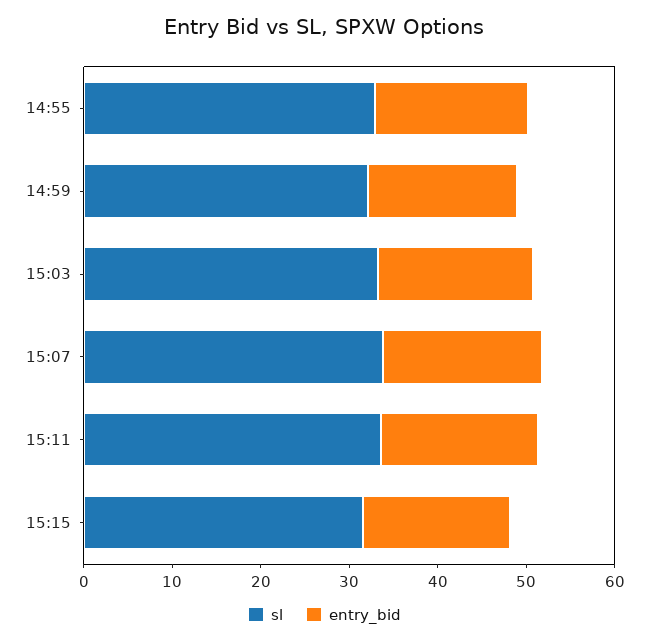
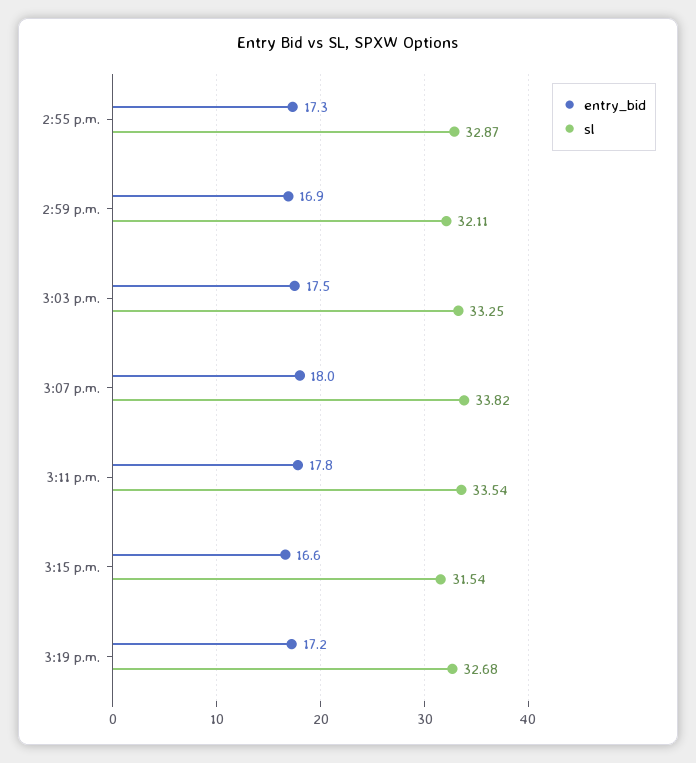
entry_bid, 3:19 p.m.: none -> 17.2
sl, 3:19 p.m.: none -> 32.68

